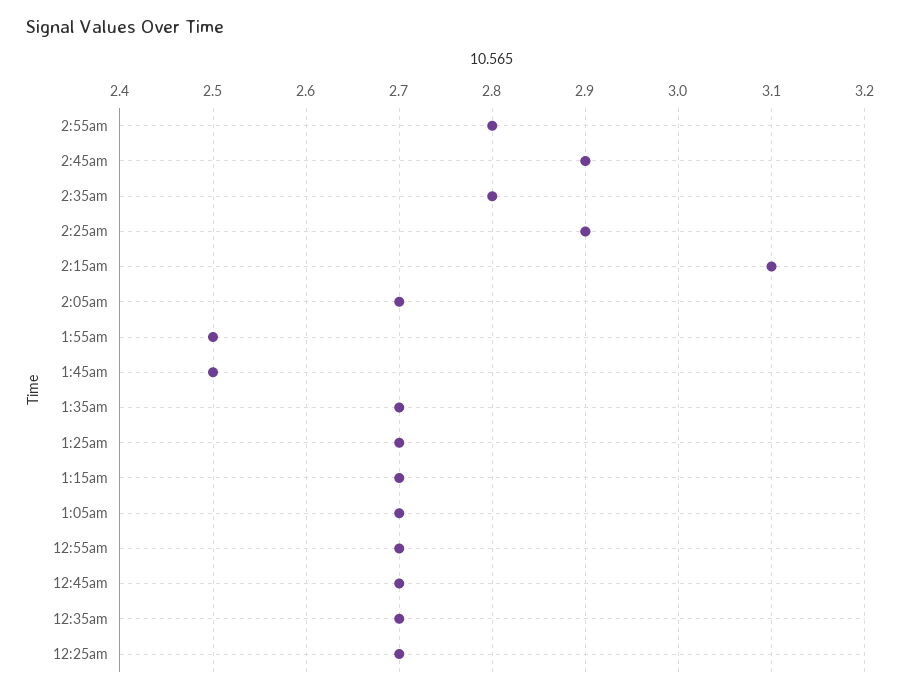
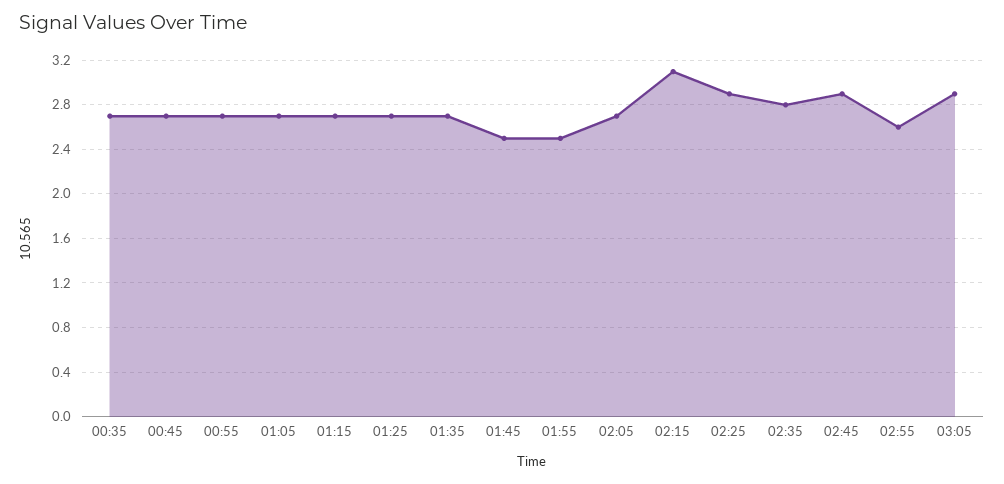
2:55am: 2.8 -> 2.6
12:25am: 2.7 -> none
03:05: none -> 2.9

